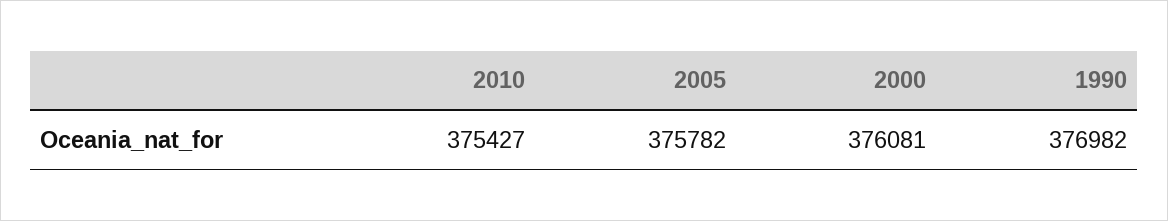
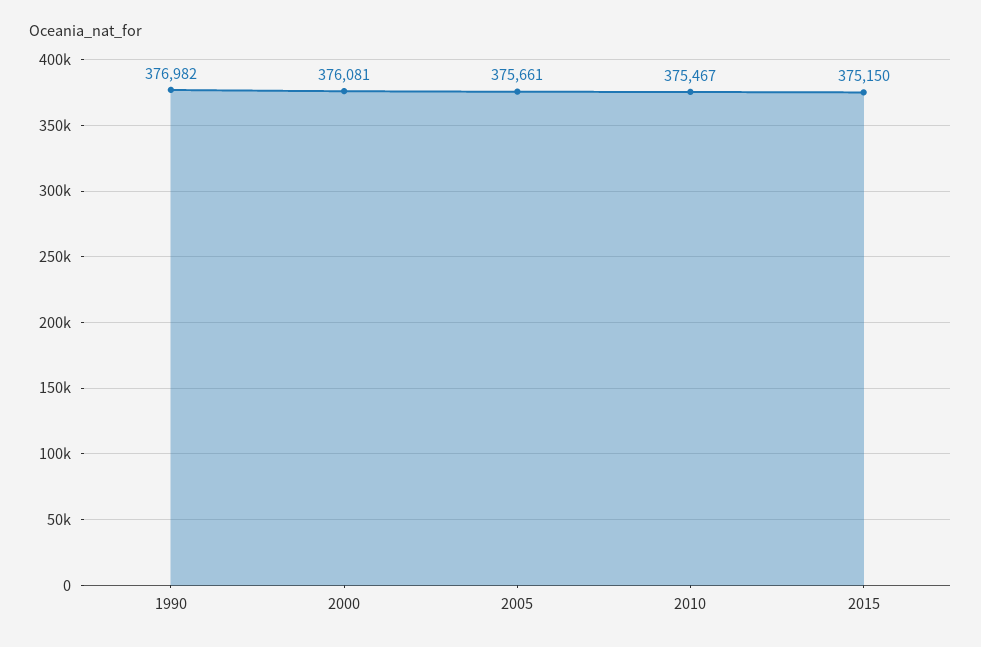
2010: 375427 -> 375467
2005: 375782 -> 375661
2015: none -> 375150

